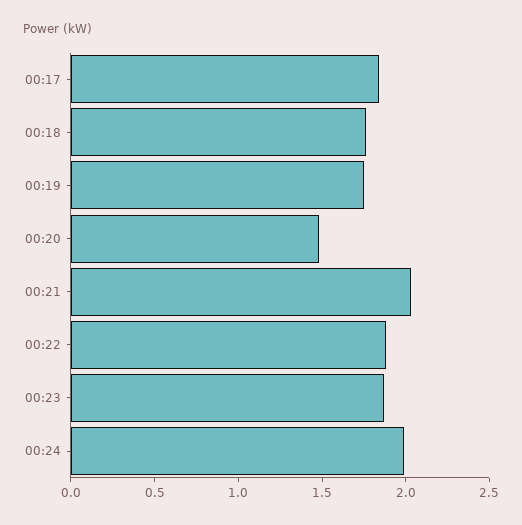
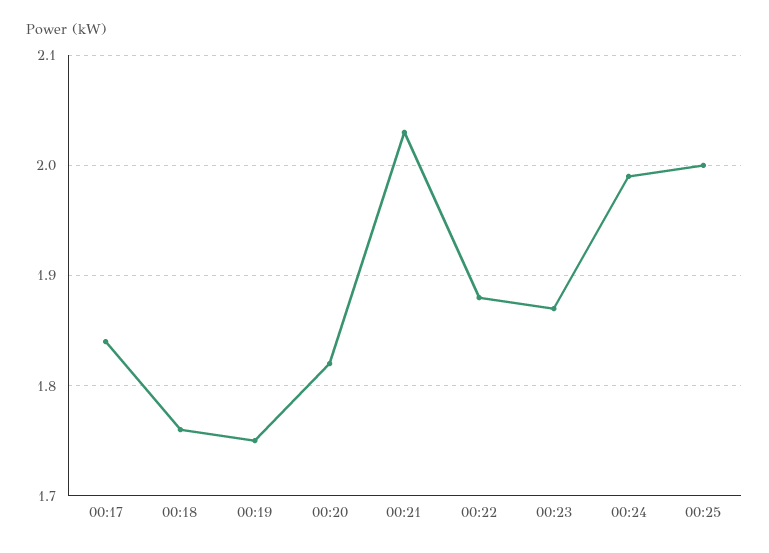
00:20: 1.5 -> 1.82
00:25: none -> 2

